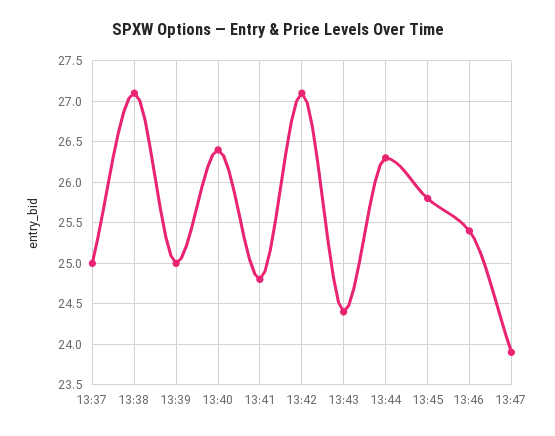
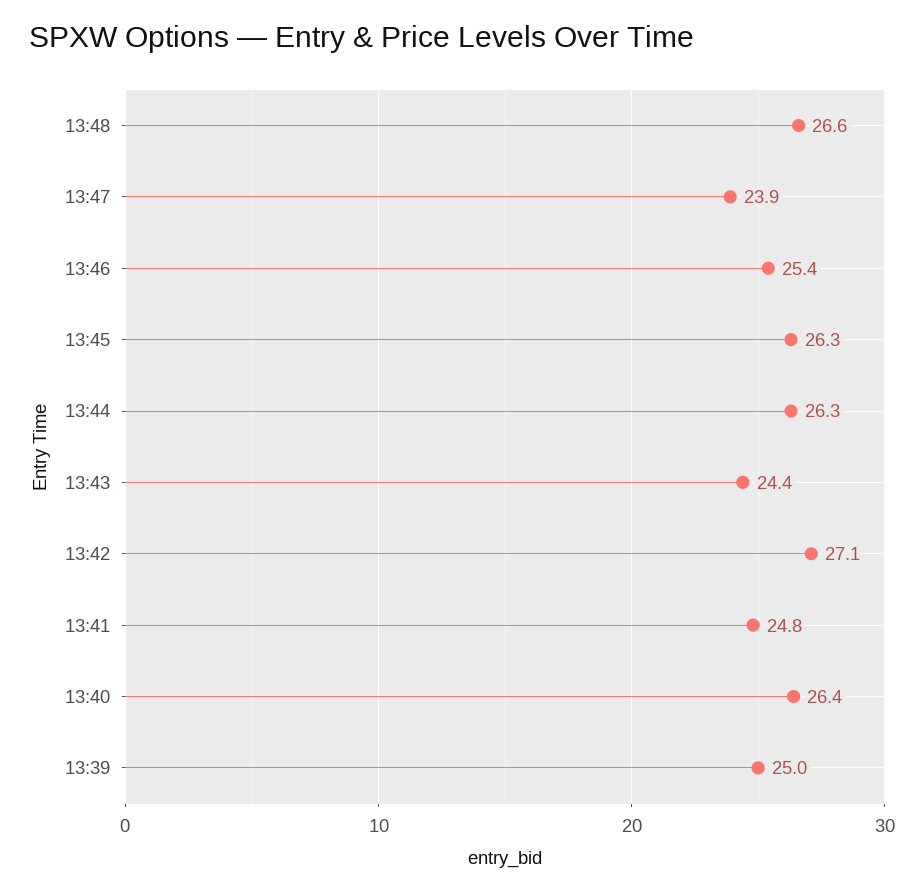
13:37: 25 -> none
13:38: 27.1 -> none
13:45: 25.8 -> 26.3
13:48: none -> 26.6

